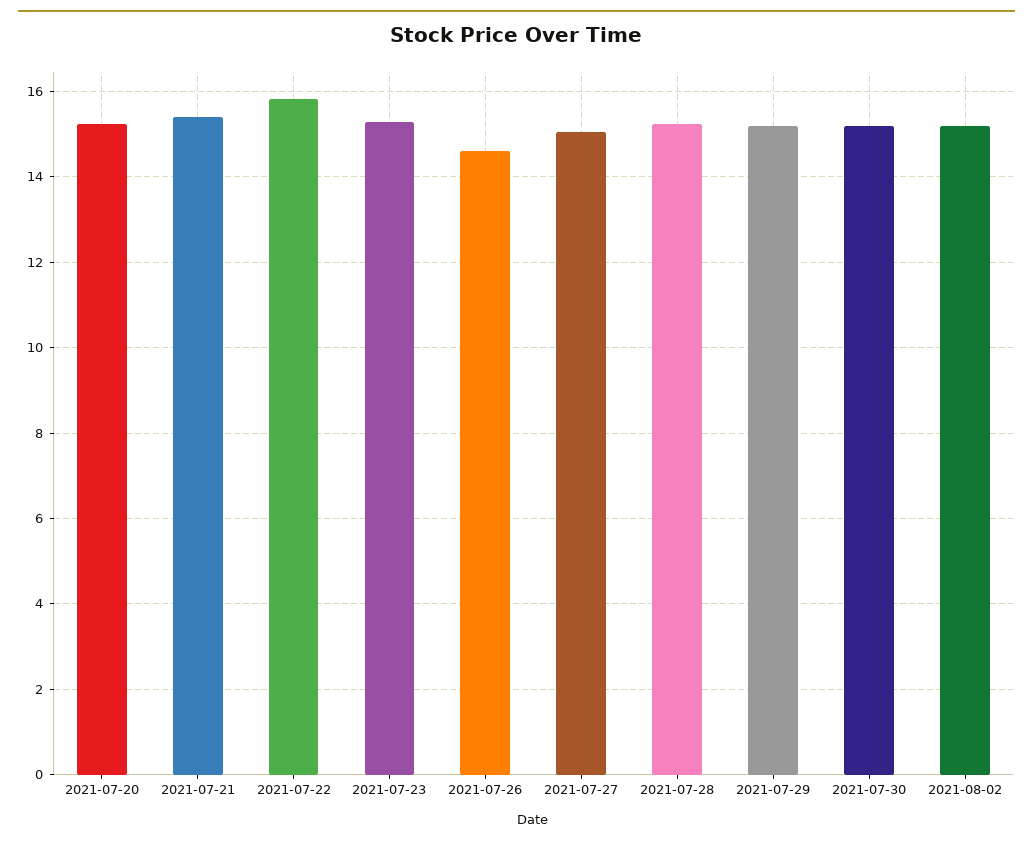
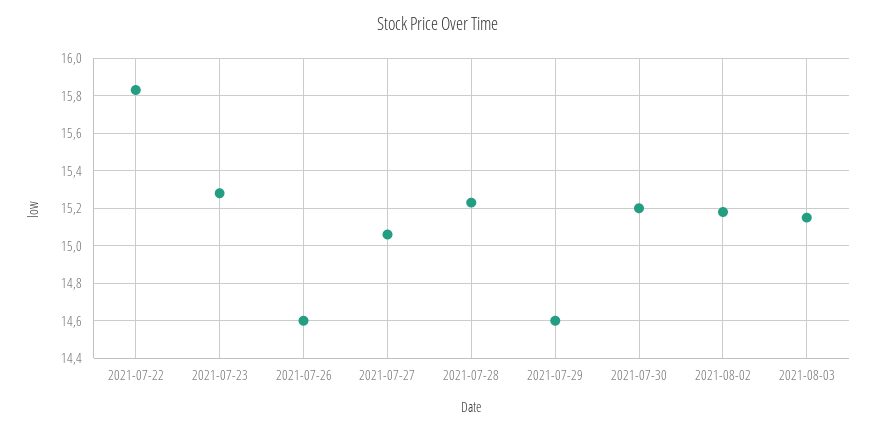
2021-07-20: 15.2 -> none
2021-07-21: 15.4 -> none
2021-07-29: 15.2 -> 14.6
2021-08-03: none -> 15.15

